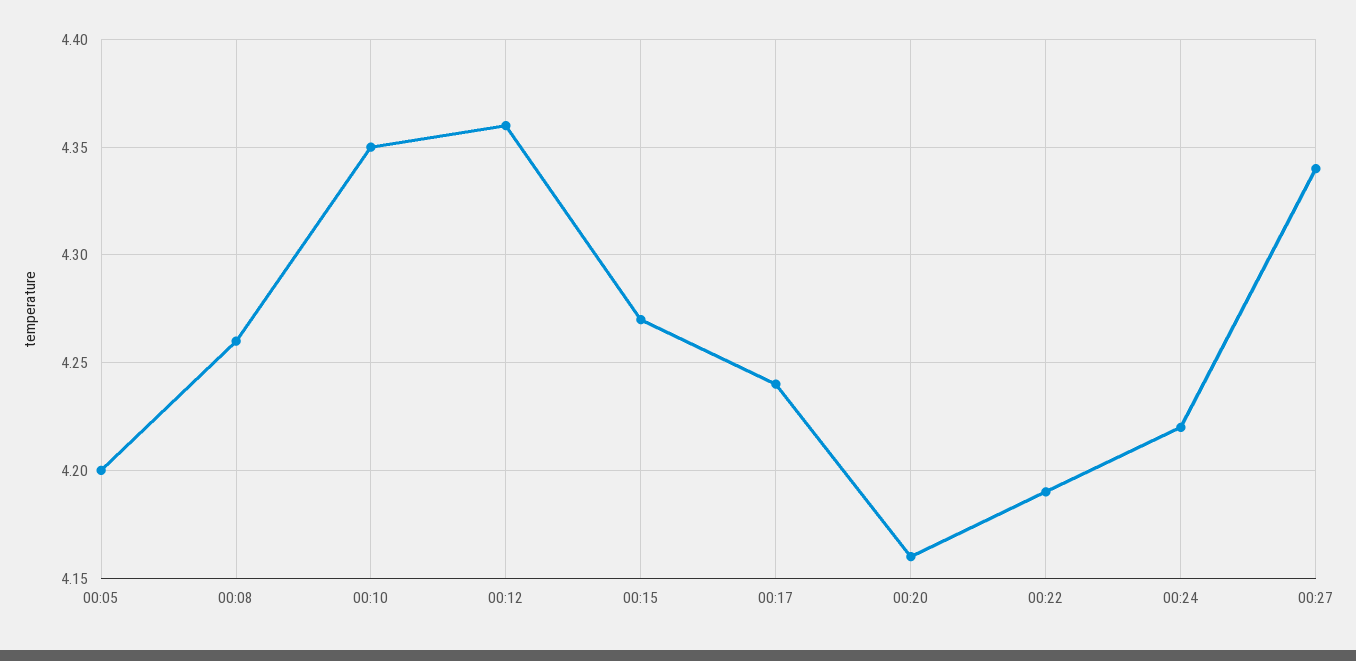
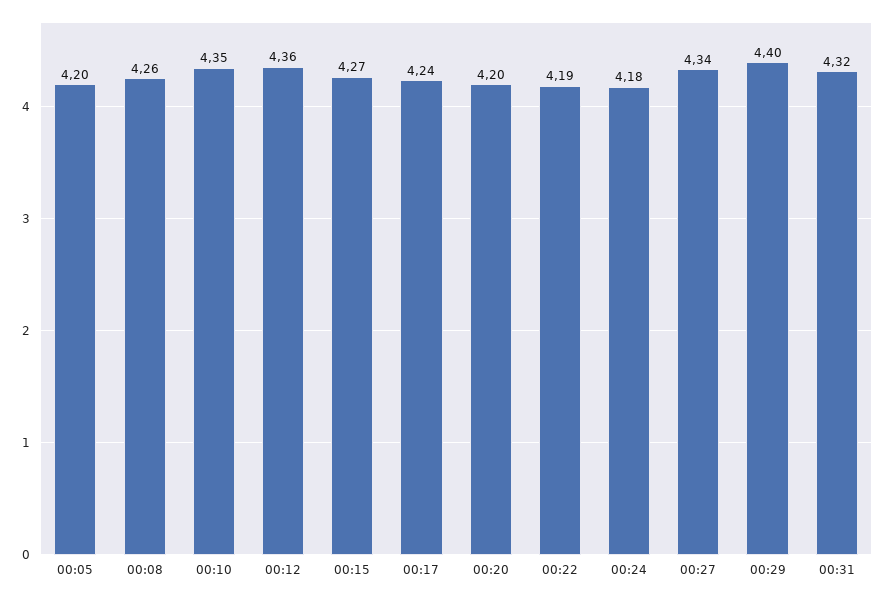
00:20: 4.16 -> 4.2
00:24: 4.22 -> 4.18
00:29: none -> 4.4
00:31: none -> 4.32

